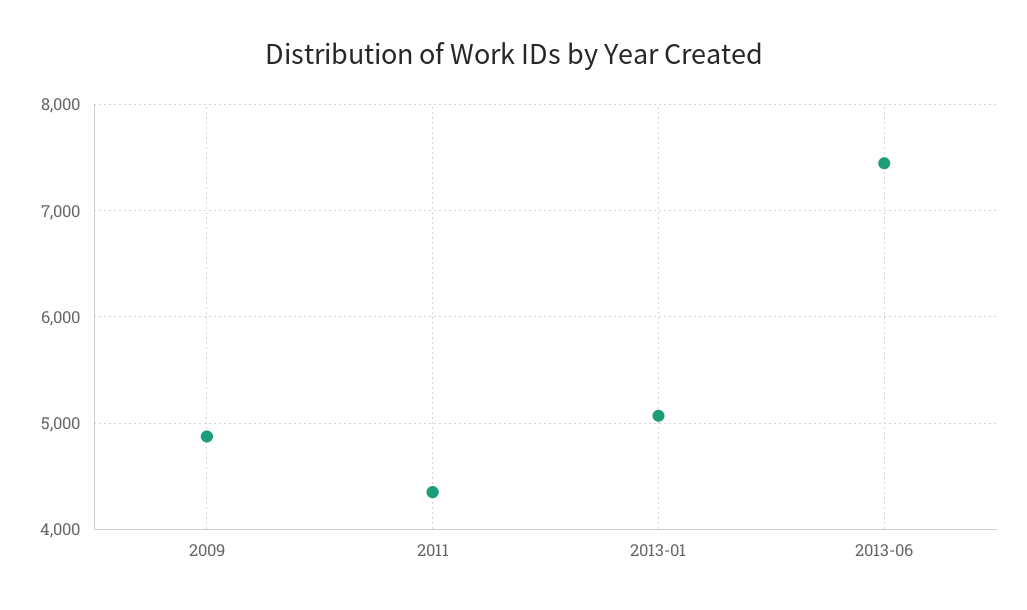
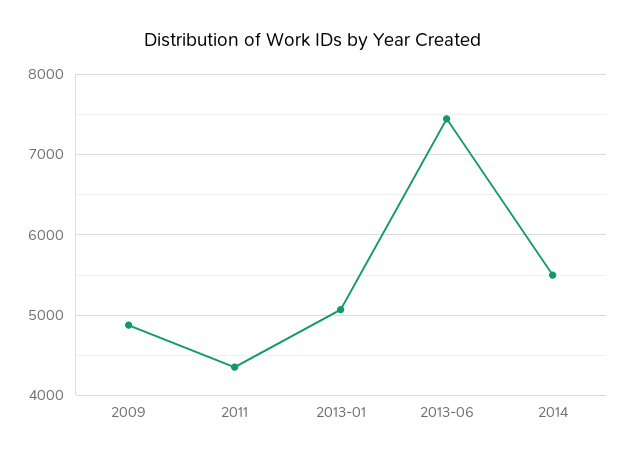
2014: none -> 5500

